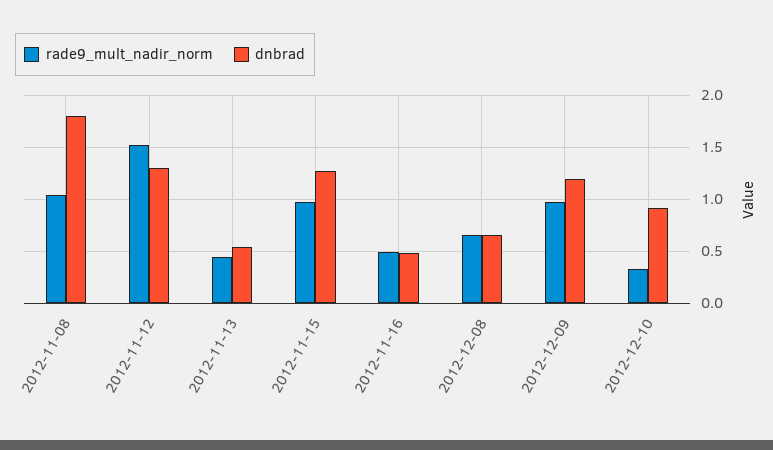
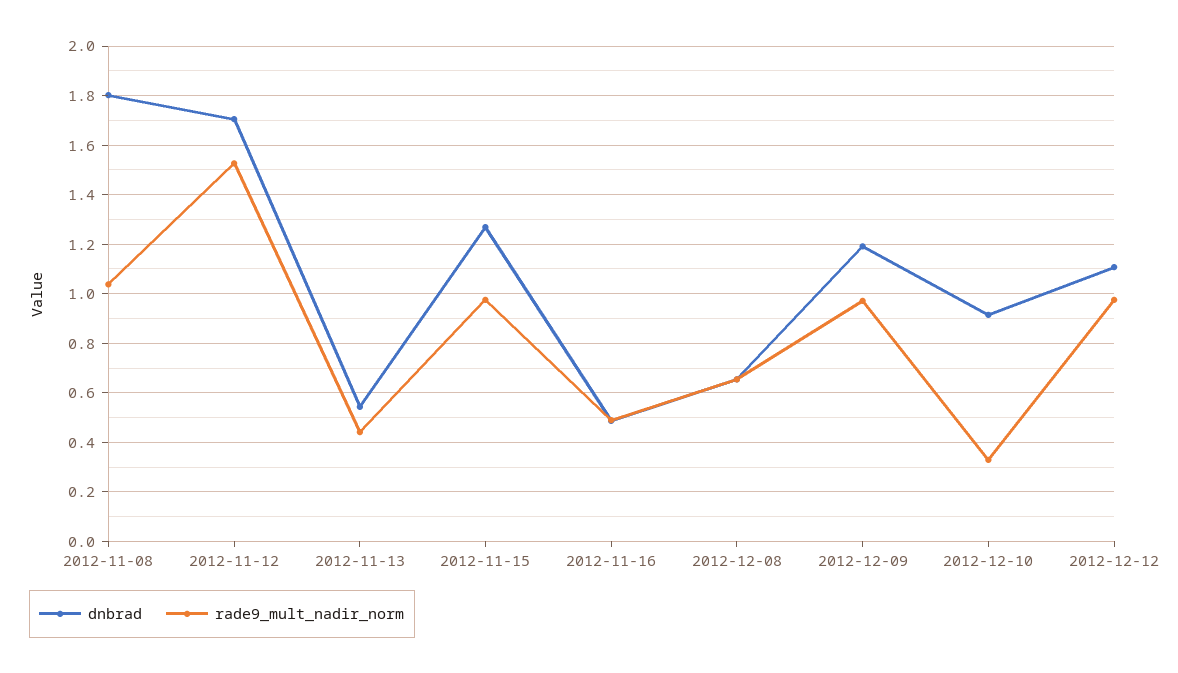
dnbrad, 2012-11-12: 1.3 -> 1.7
dnbrad, 2012-12-12: none -> 1.1
rade9_mult_nadir_norm, 2012-12-12: none -> 0.975

